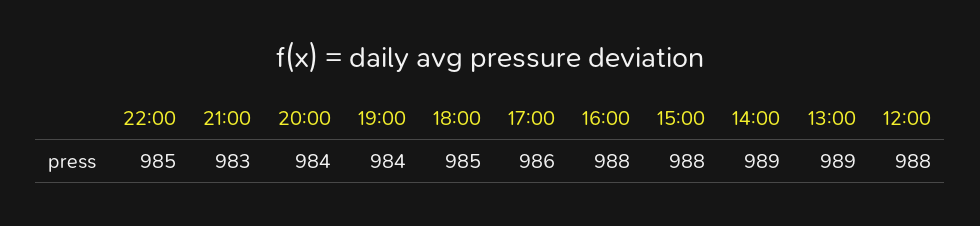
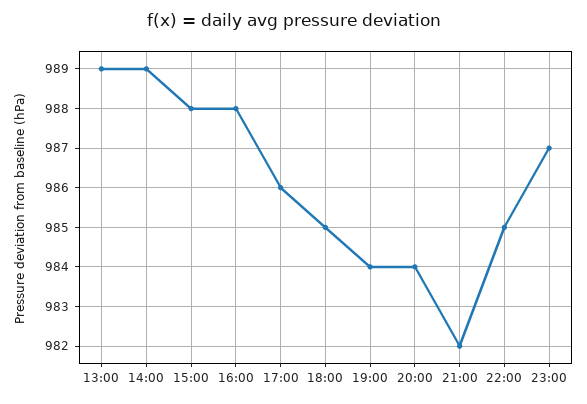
21:00: 983 -> 982
12:00: 988 -> none
23:00: none -> 987

